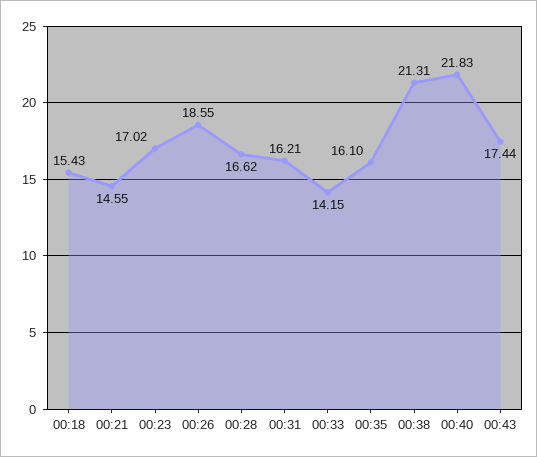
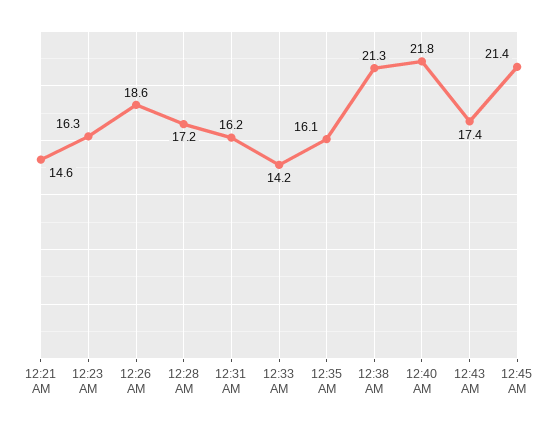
00:18: 15.43 -> none
00:23: 17.02 -> 16.3
00:28: 16.62 -> 17.2
12:45 AM: none -> 21.4

